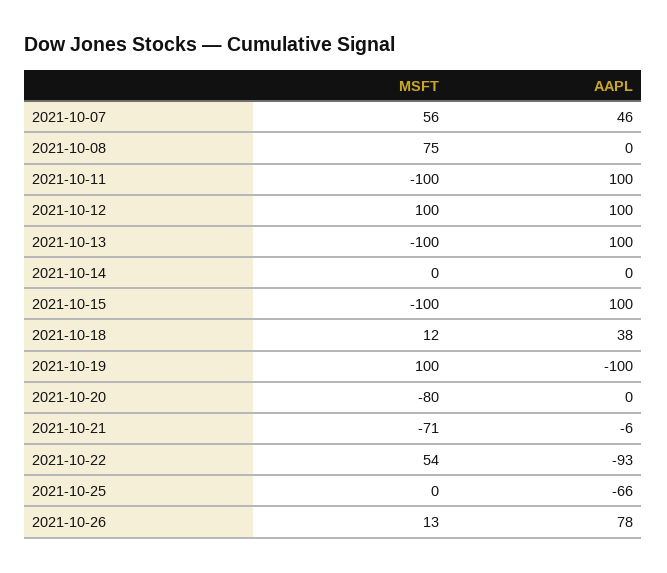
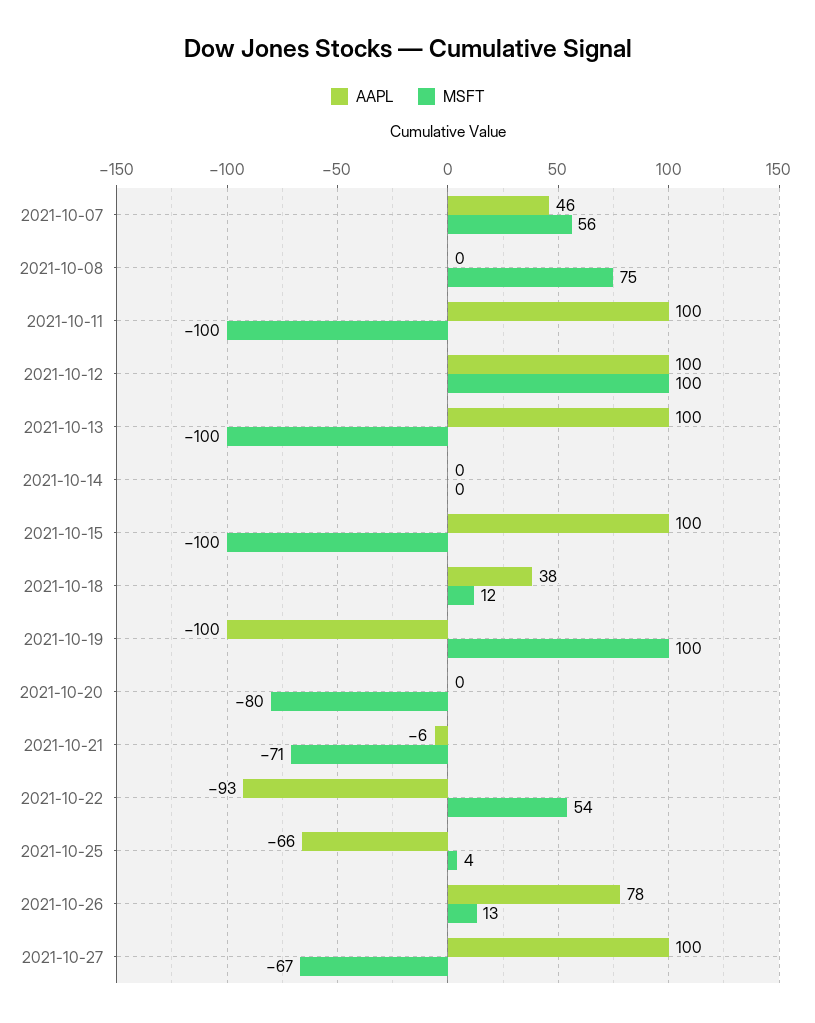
MSFT, 2021-10-25: 0 -> 4
AAPL, 2021-10-27: none -> 100
MSFT, 2021-10-27: none -> -67

